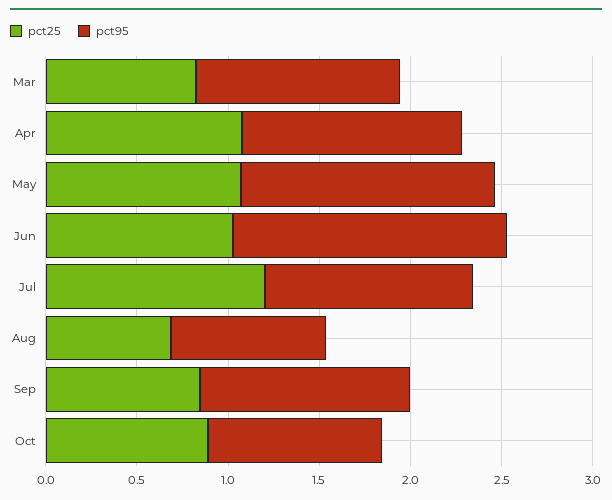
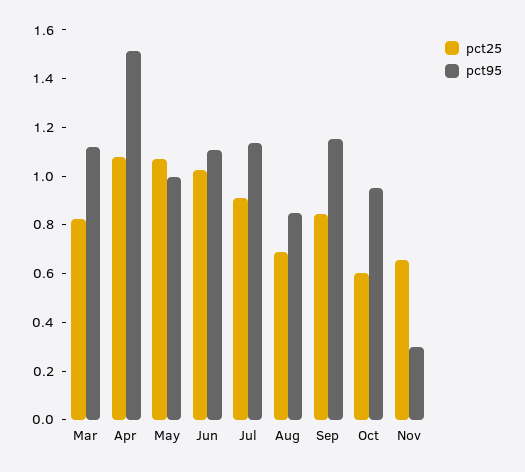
pct95, Apr: 1.2 -> 1.5
pct95, May: 1.4 -> 1
pct95, Jun: 1.5 -> 1.1
pct25, Jul: 1.2 -> 0.9
pct25, Oct: 0.9 -> 0.6
pct25, Nov: none -> 0.65
pct95, Nov: none -> 0.3

